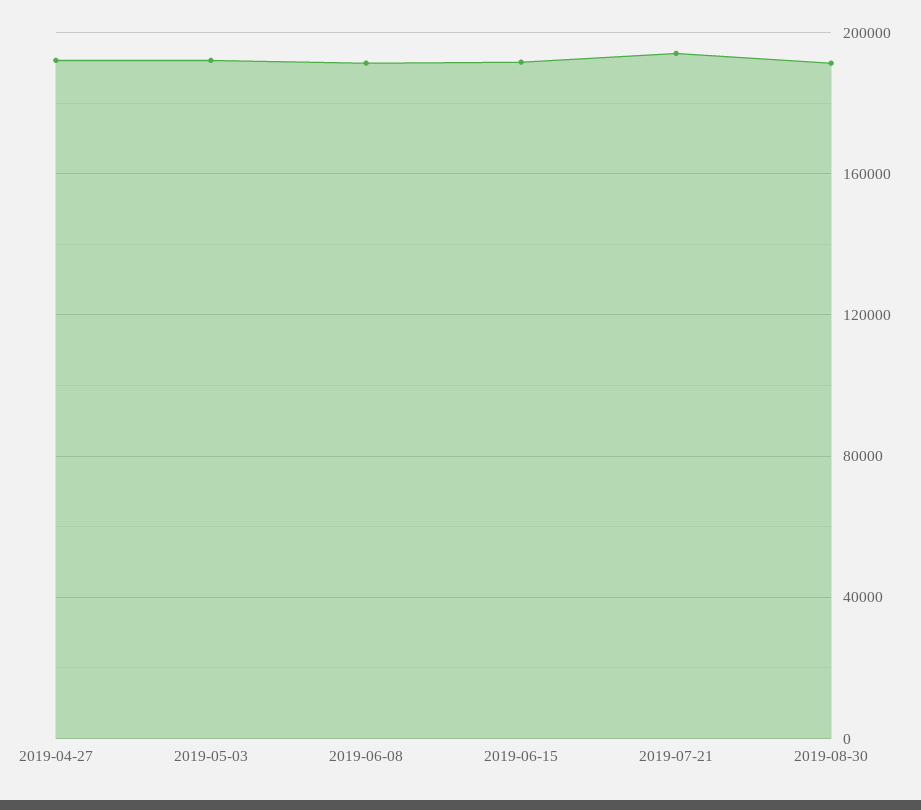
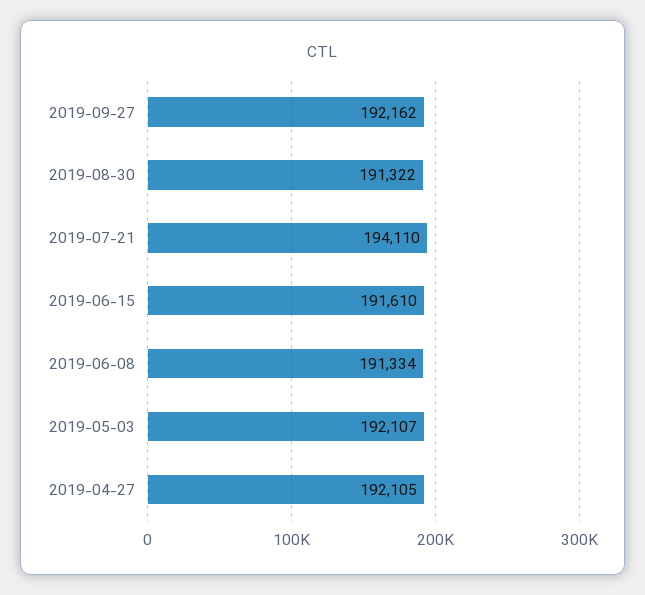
2019-09-27: none -> 192162

